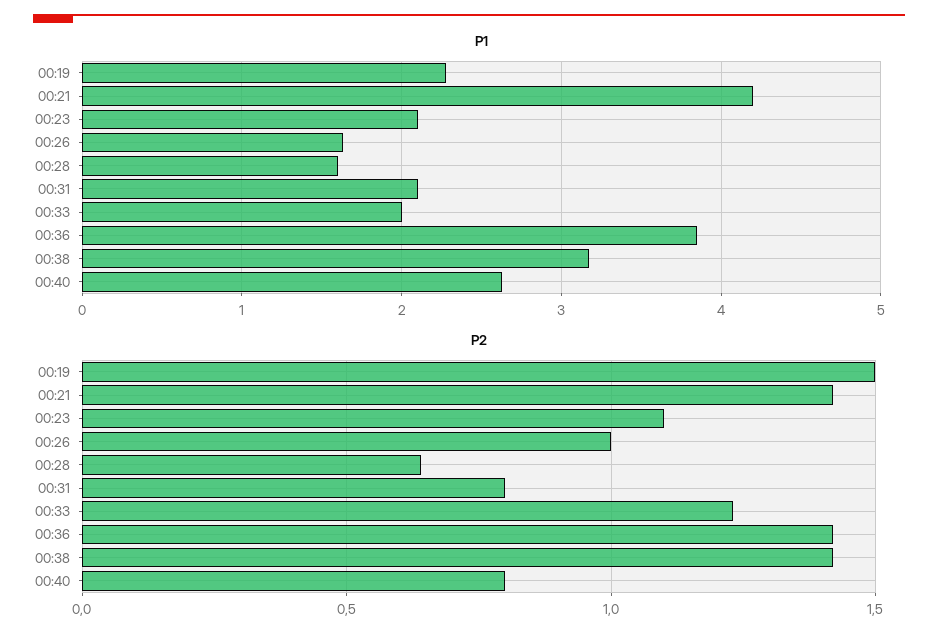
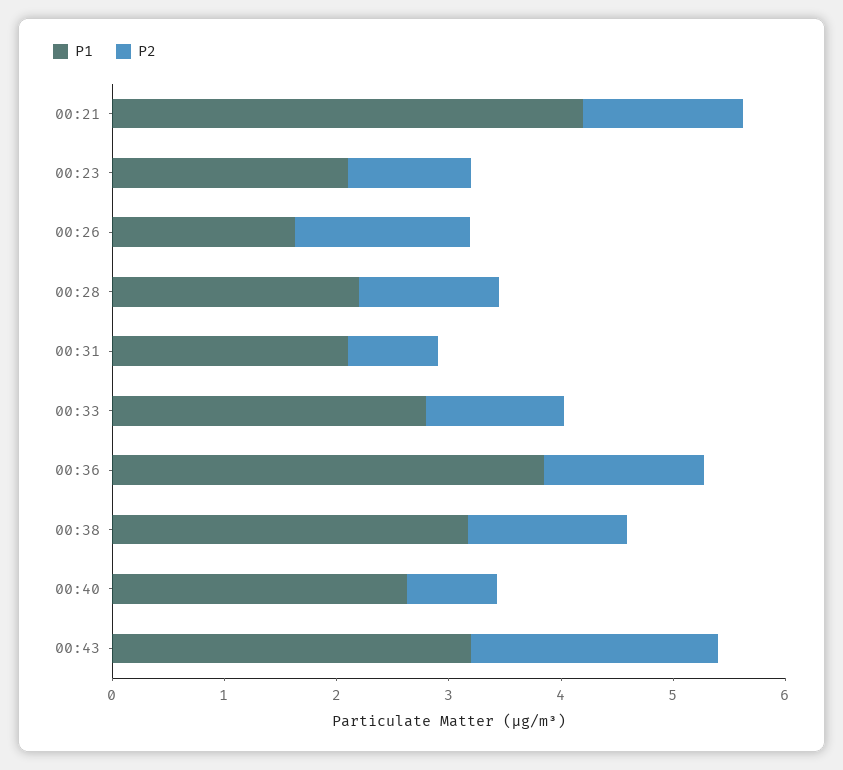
P1, 00:19: 2.3 -> none
P1, 00:28: 1.6 -> 2.2
P1, 00:33: 2 -> 2.8
P2, 00:19: 1.5 -> none
P2, 00:26: 1 -> 1.6
P2, 00:28: 0.65 -> 1.2
P1, 00:43: none -> 3.2
P2, 00:43: none -> 2.2

